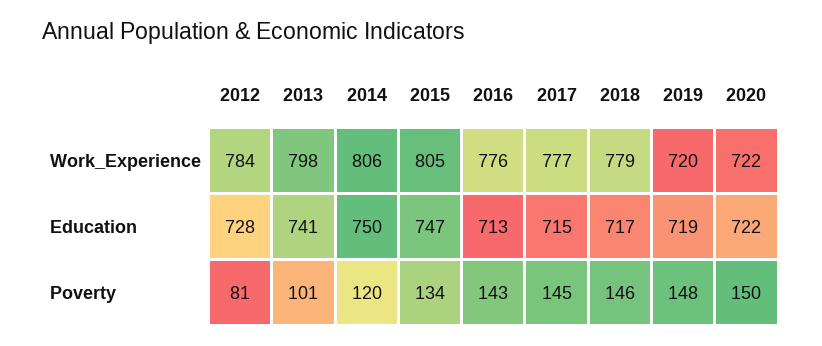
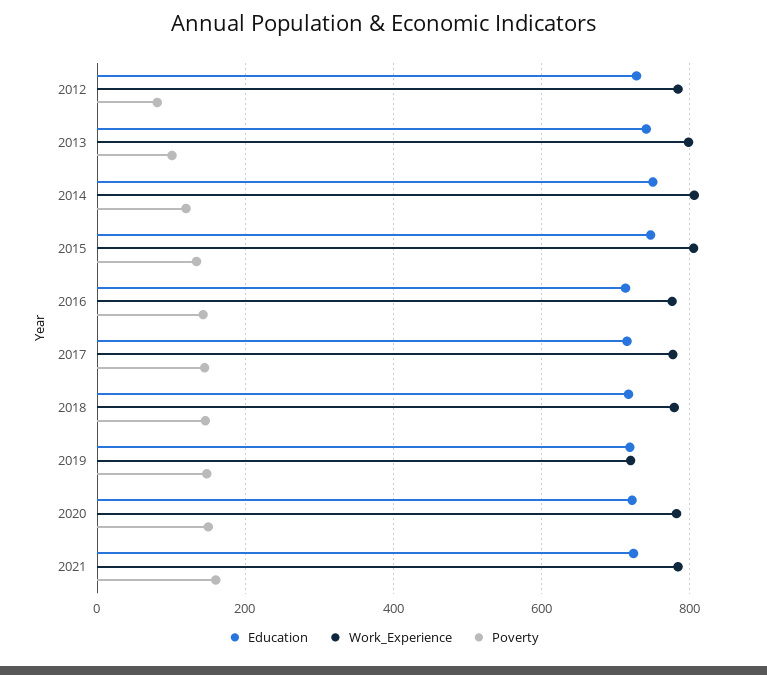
Work_Experience, 2020: 722 -> 780
Education, 2021: none -> 720
Work_Experience, 2021: none -> 780
Poverty, 2021: none -> 160

